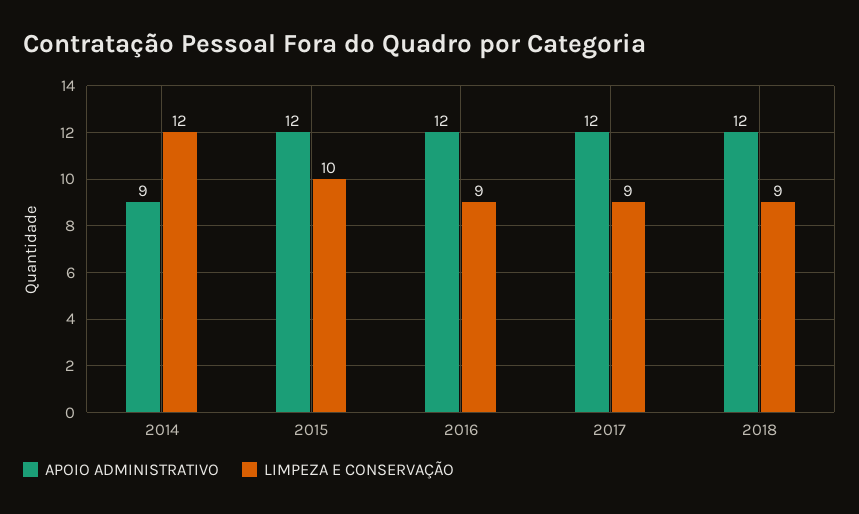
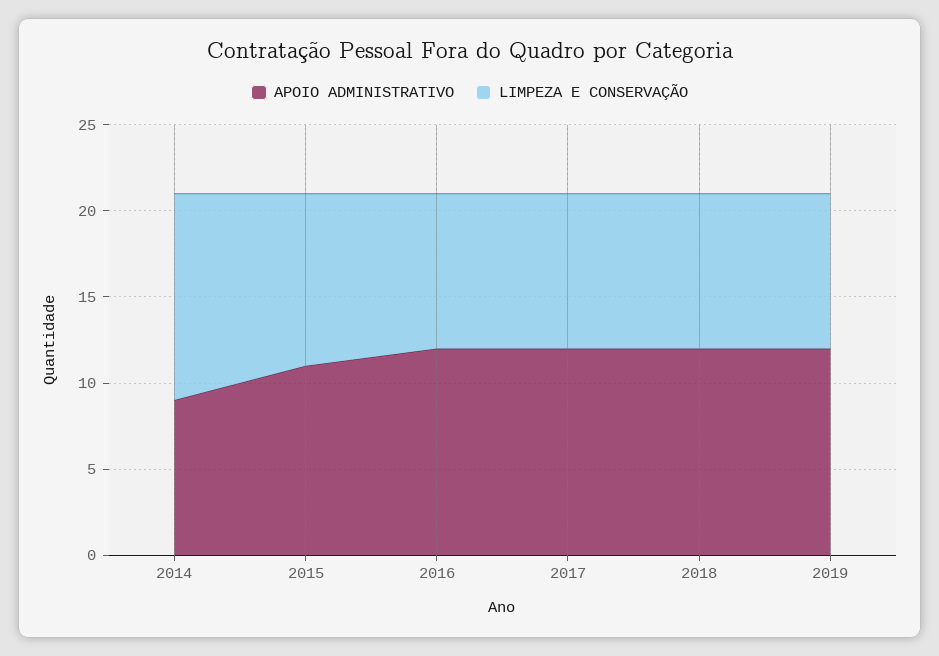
APOIO ADMINISTRATIVO, 2015: 12 -> 11
APOIO ADMINISTRATIVO, 2019: none -> 12
LIMPEZA E CONSERVAÇÃO, 2019: none -> 9

